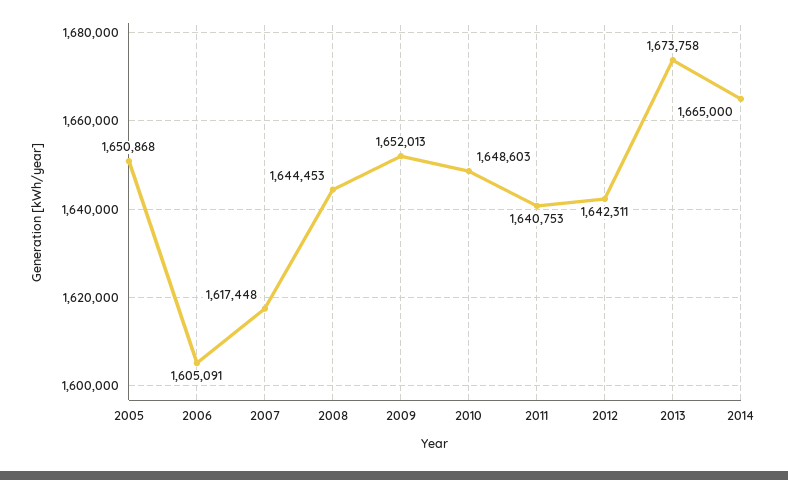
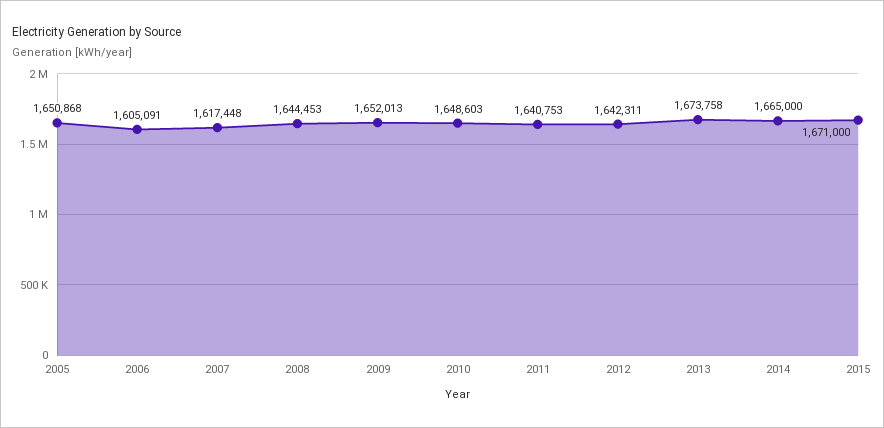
2015: none -> 1671000

